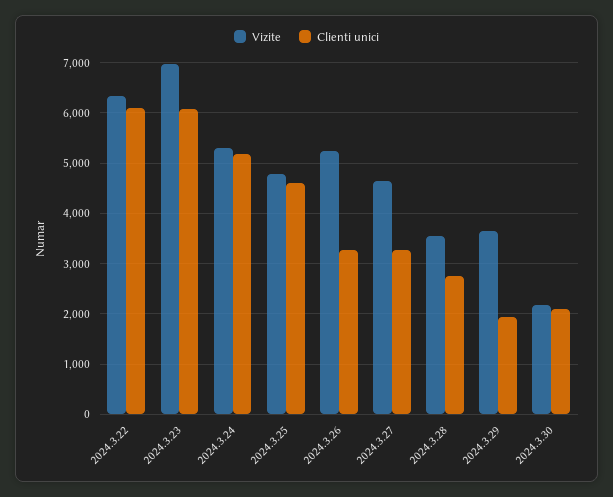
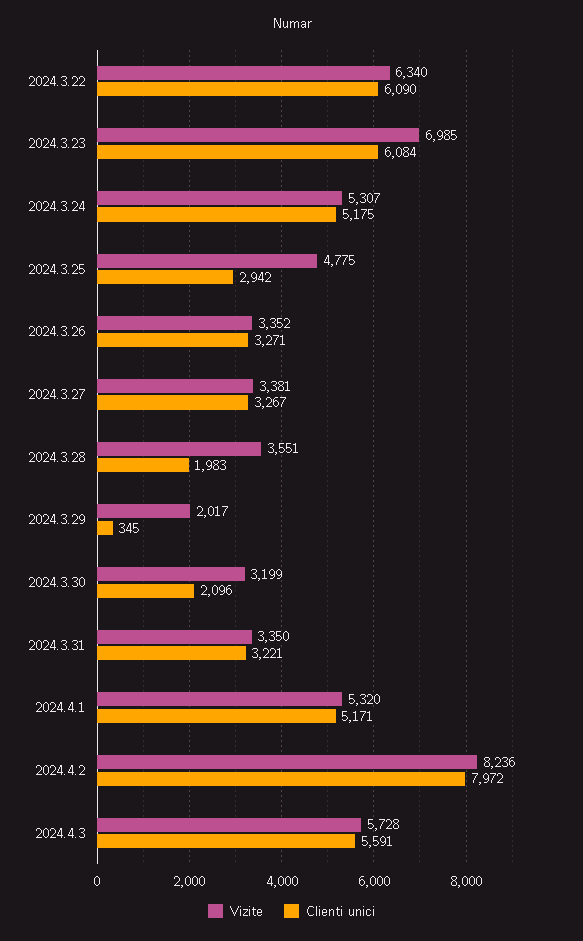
Clienti unici, 2024.3.25: 4600 -> 2942
Vizite, 2024.3.26: 5200 -> 3352
Vizite, 2024.3.27: 4600 -> 3381
Clienti unici, 2024.3.28: 2800 -> 1983
Vizite, 2024.3.29: 3600 -> 2017
Clienti unici, 2024.3.29: 2000 -> 345
Vizite, 2024.3.30: 2200 -> 3199
Vizite, 2024.3.31: none -> 3350
Clienti unici, 2024.3.31: none -> 3221
Vizite, 2024.4.1: none -> 5320
Clienti unici, 2024.4.1: none -> 5171
Vizite, 2024.4.2: none -> 8236
Clienti unici, 2024.4.2: none -> 7972
Vizite, 2024.4.3: none -> 5728
Clienti unici, 2024.4.3: none -> 5591

